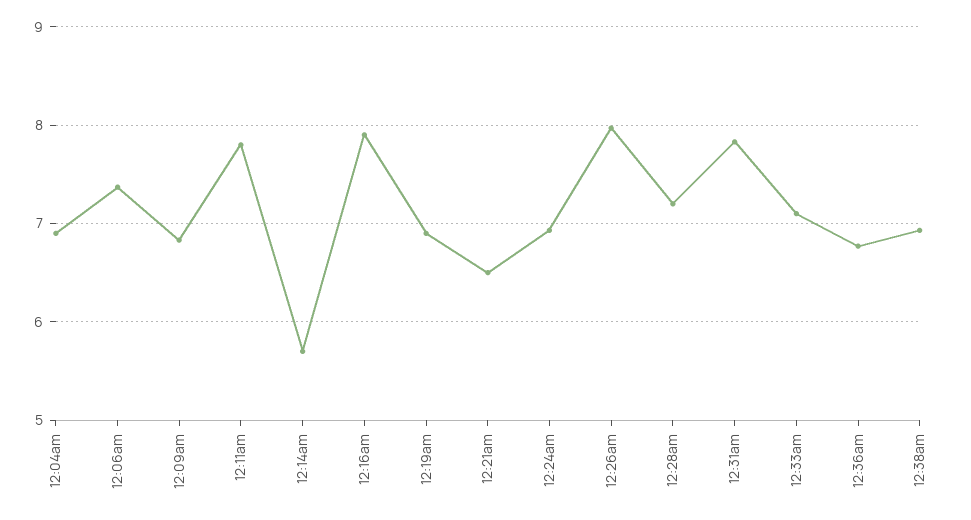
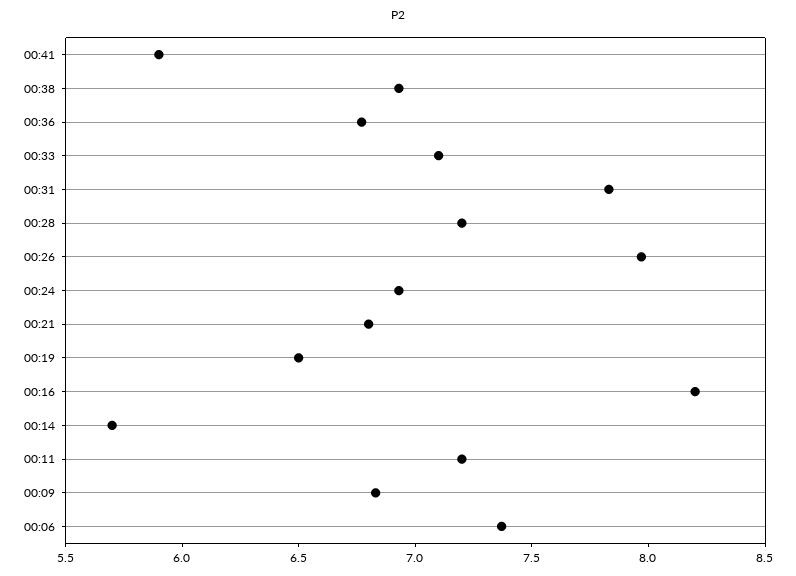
12:04am: 6.9 -> none
12:11am: 7.8 -> 7.2
12:16am: 7.9 -> 8.2
12:19am: 6.9 -> 6.5
12:21am: 6.5 -> 6.8
00:41: none -> 5.9

